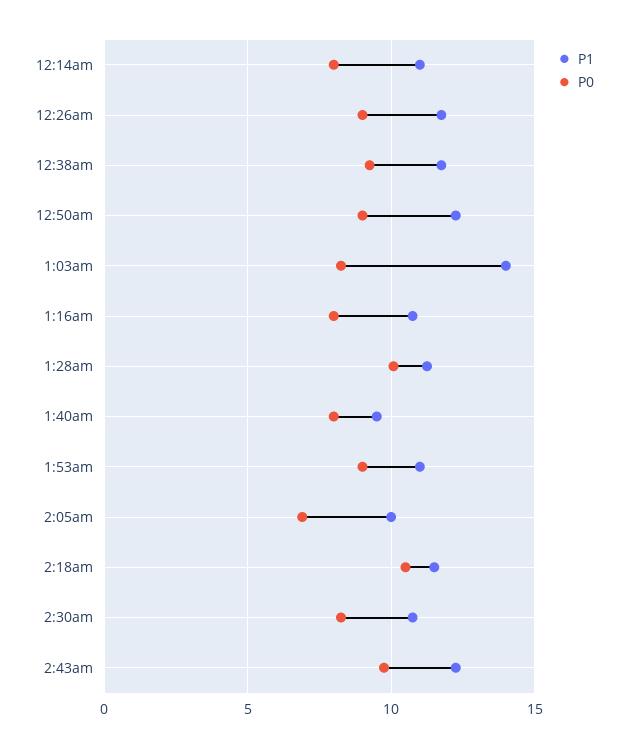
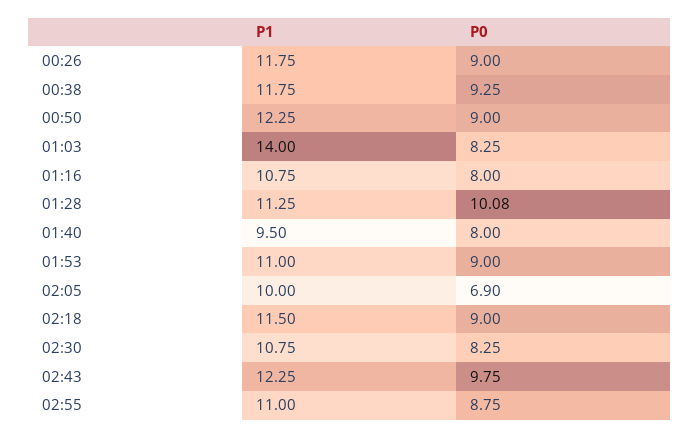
P1, 12:14am: 11 -> none
P0, 12:14am: 8 -> none
P0, 2:18am: 10.5 -> 9
P1, 02:55: none -> 11
P0, 02:55: none -> 8.75

